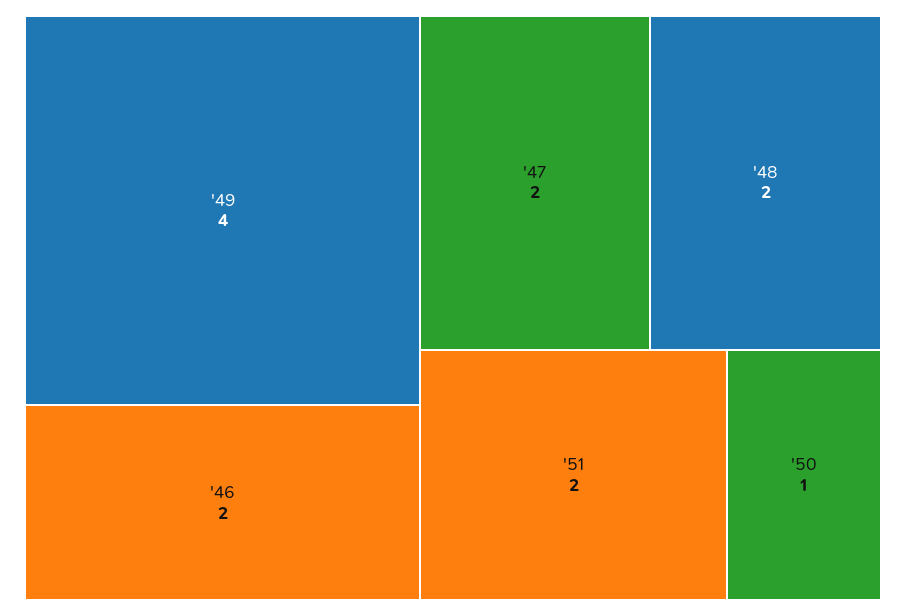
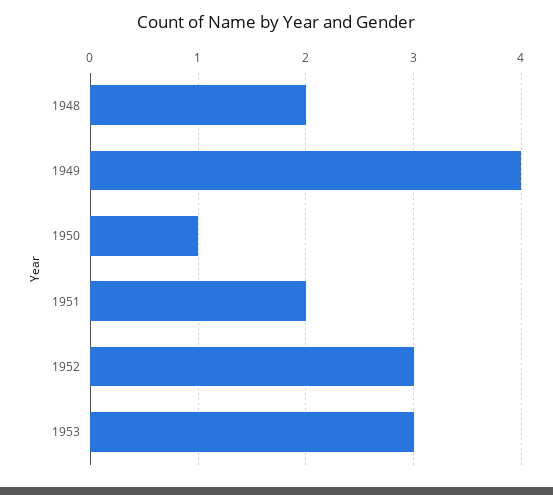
'46: 2 -> none
'47: 2 -> none
1952: none -> 3
1953: none -> 3

